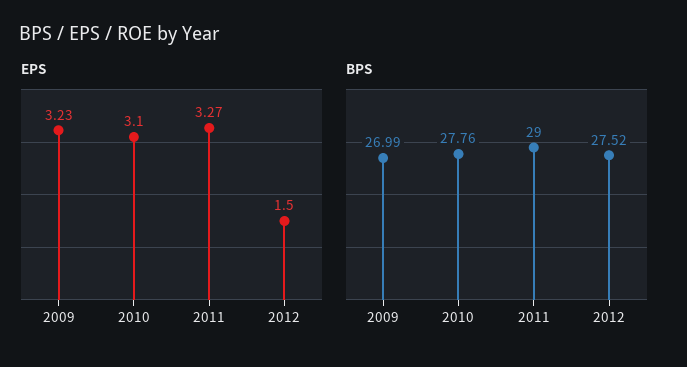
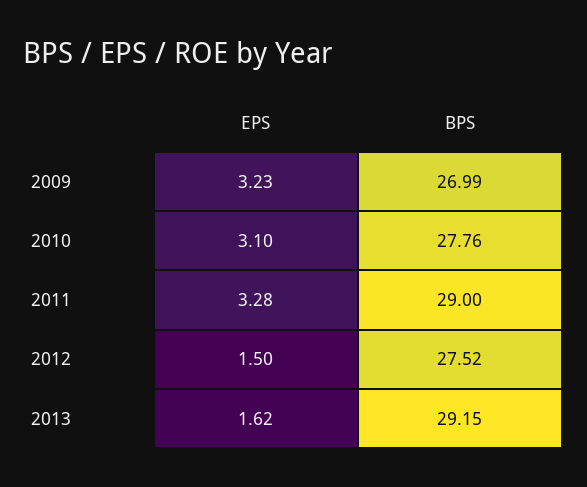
EPS, 2011: 3.27 -> 3.28
EPS, 2013: none -> 1.62
BPS, 2013: none -> 29.15

